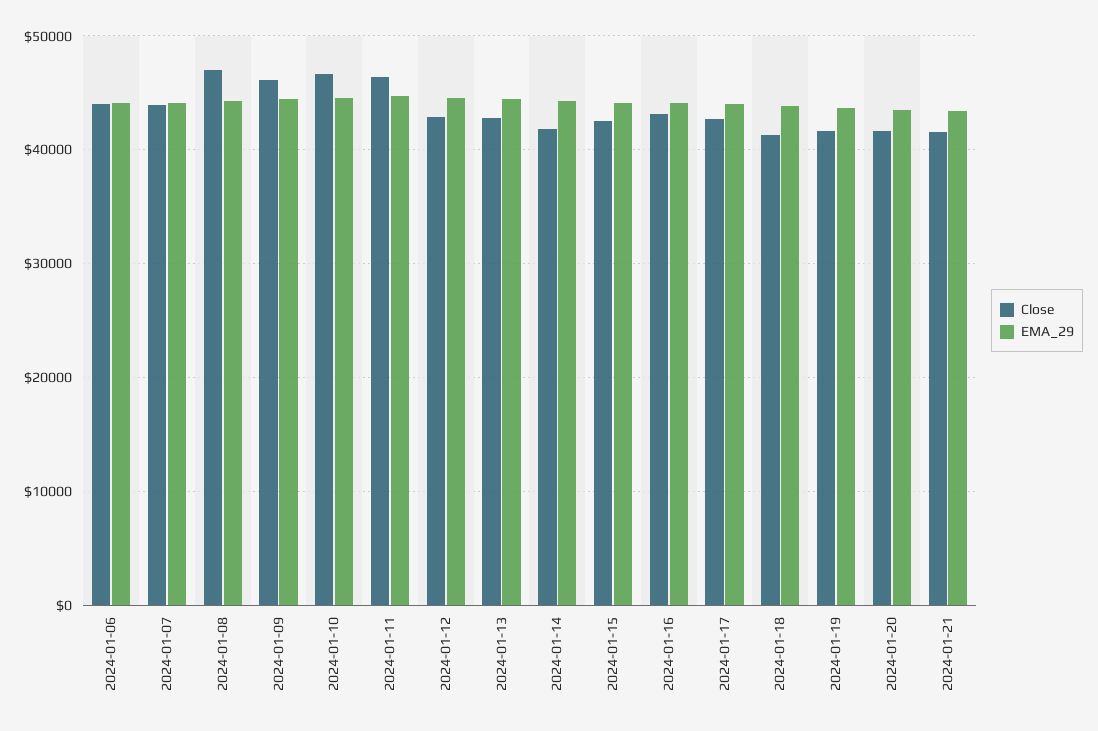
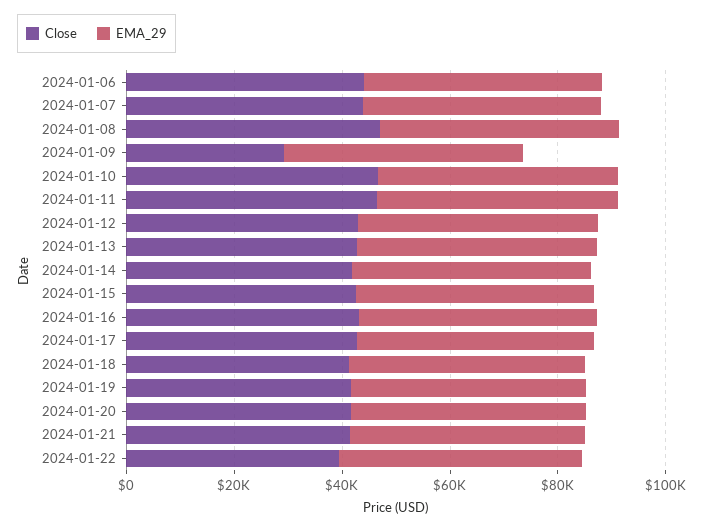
Close, 2024-01-09: 46000 -> 30000
Close, 2024-01-22: none -> 40000
EMA_29, 2024-01-22: none -> 45000

